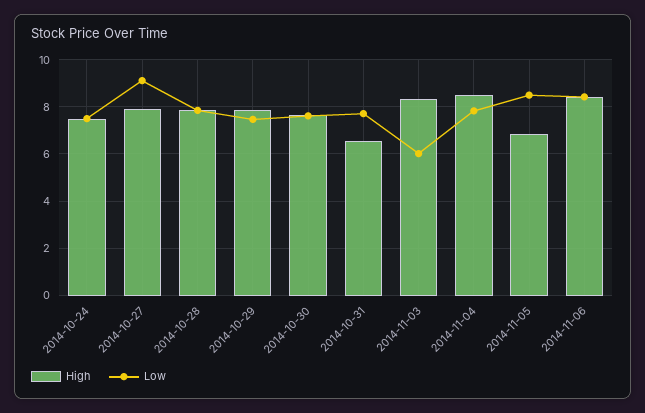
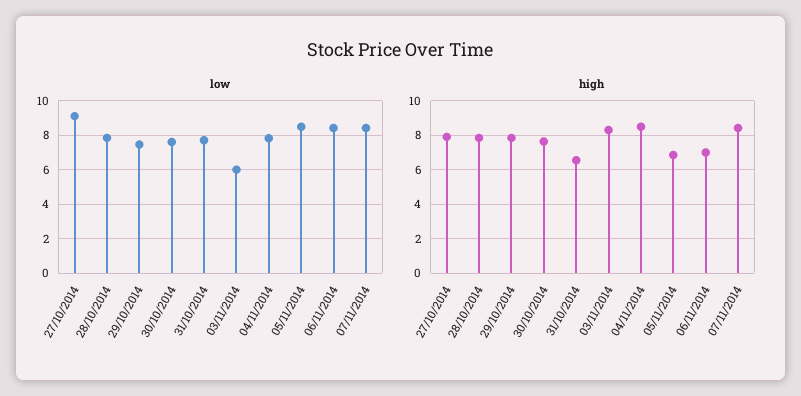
High, 2014-10-24: 7.5 -> none
Low, 2014-10-24: 7.5 -> none
High, 2014-11-06: 8.5 -> 7
Low, 07/11/2014: none -> 8.5
High, 07/11/2014: none -> 8.5

